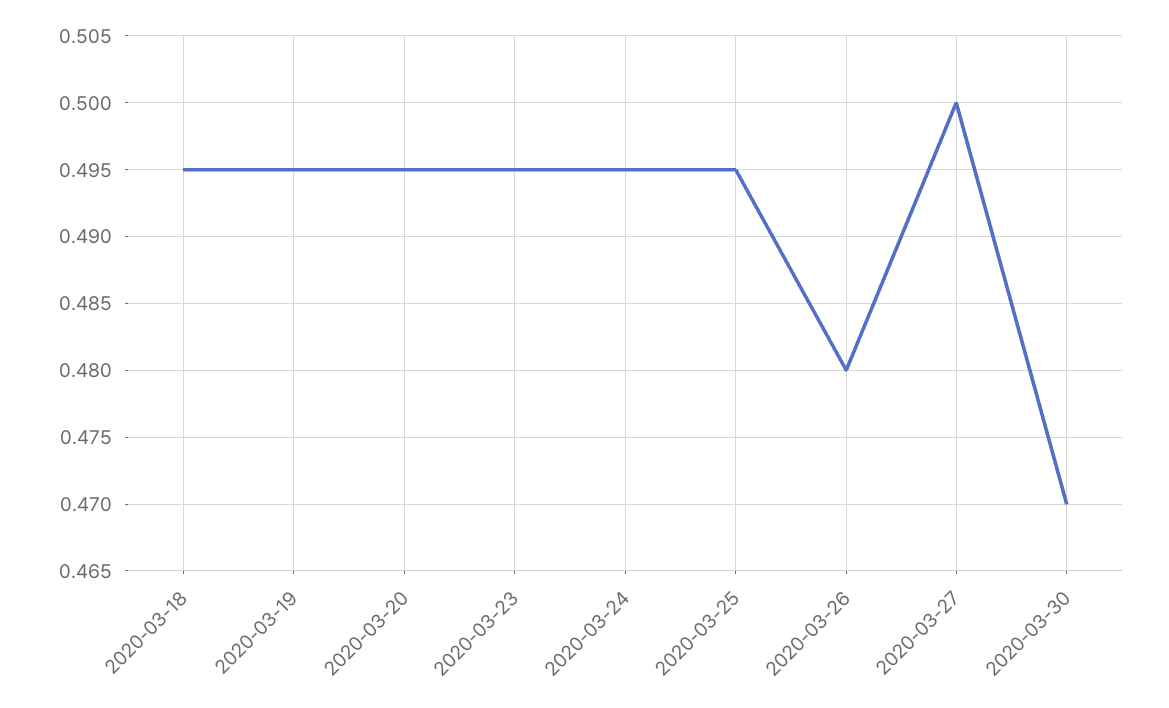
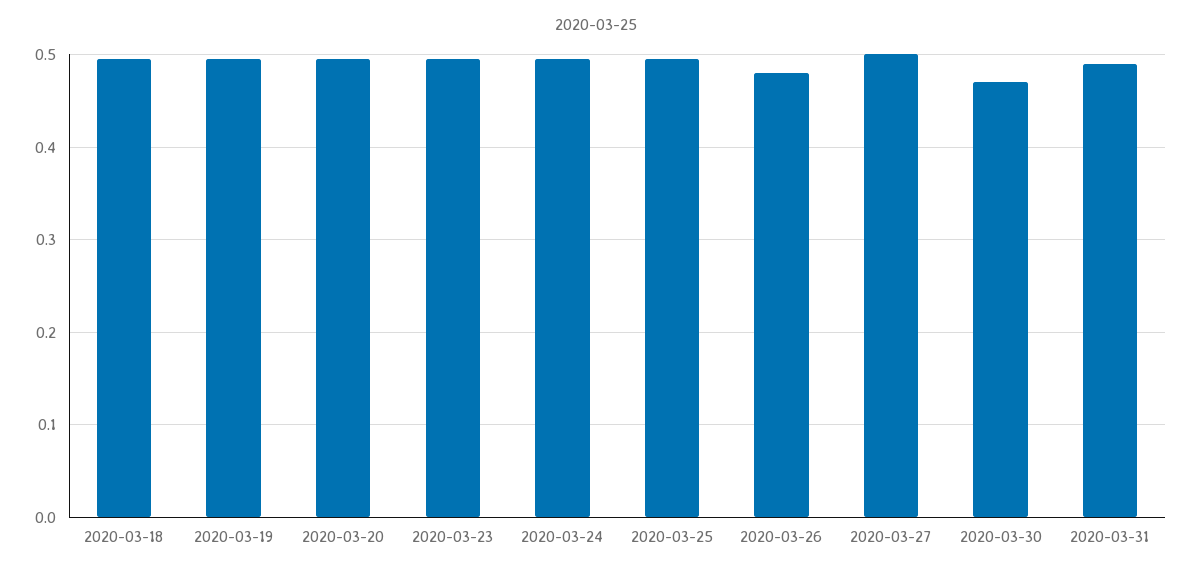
2020-03-31: none -> 0.49

